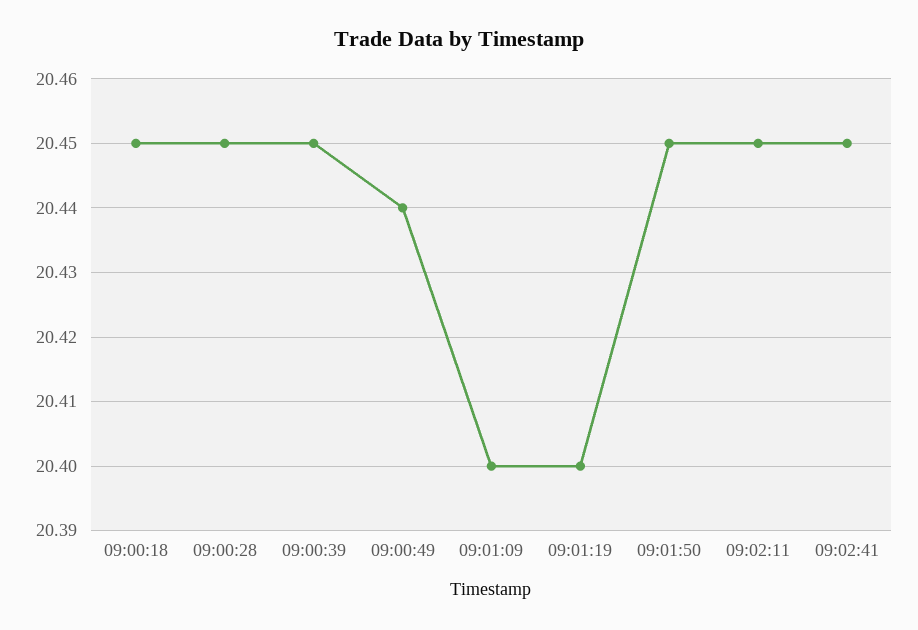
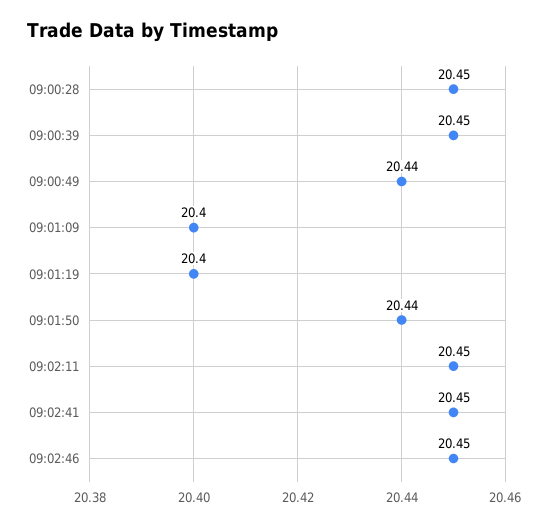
09:00:18: 20.45 -> none
09:01:50: 20.45 -> 20.44
09:02:46: none -> 20.45

